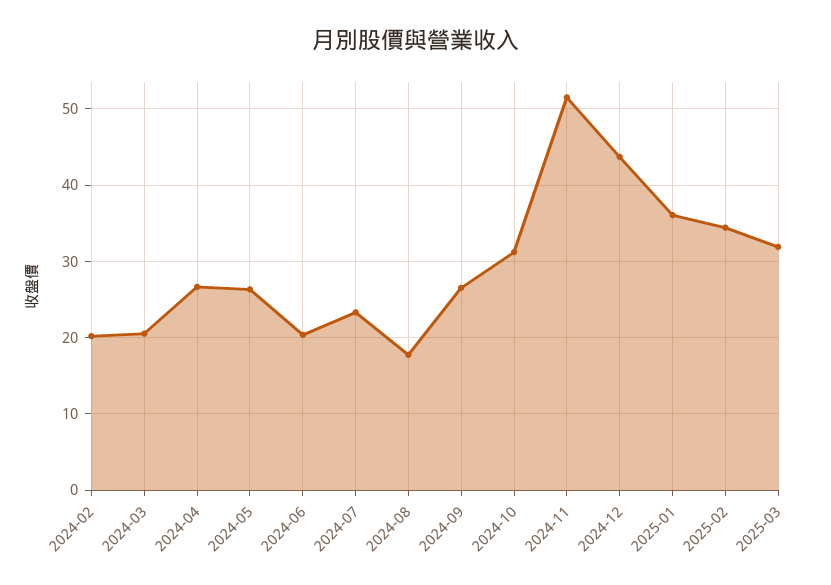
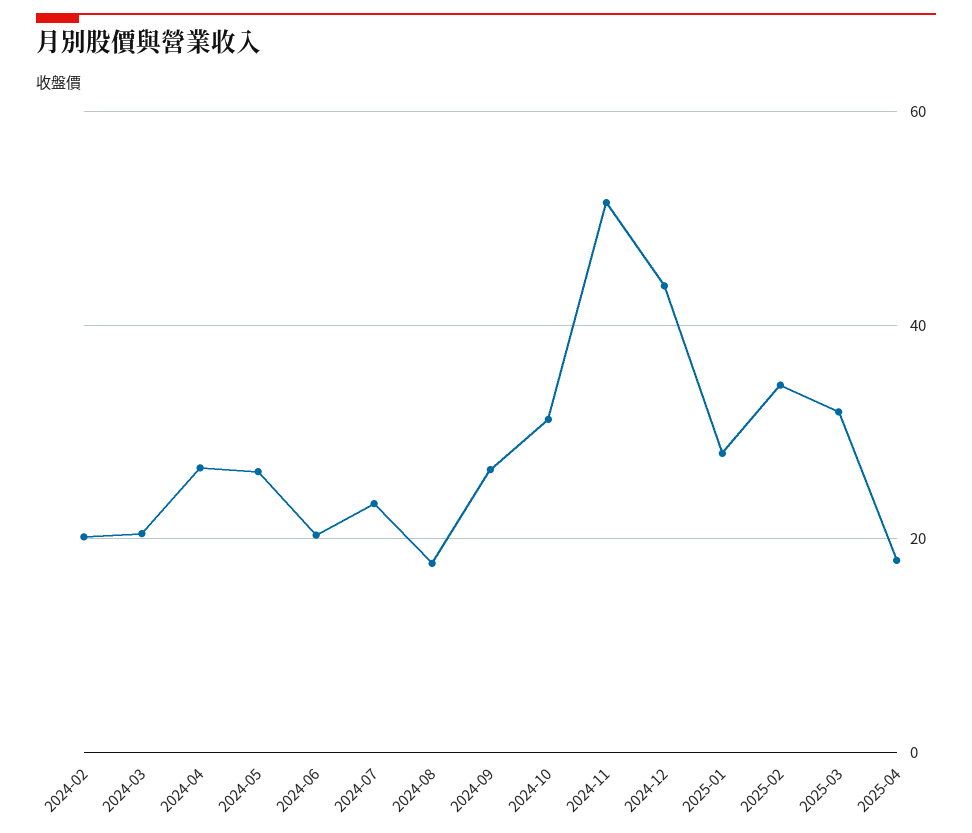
2025-01: 36 -> 28
2025-04: none -> 18

